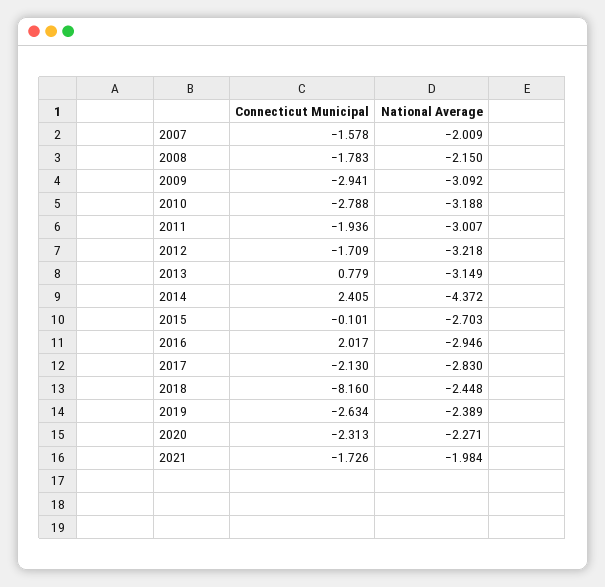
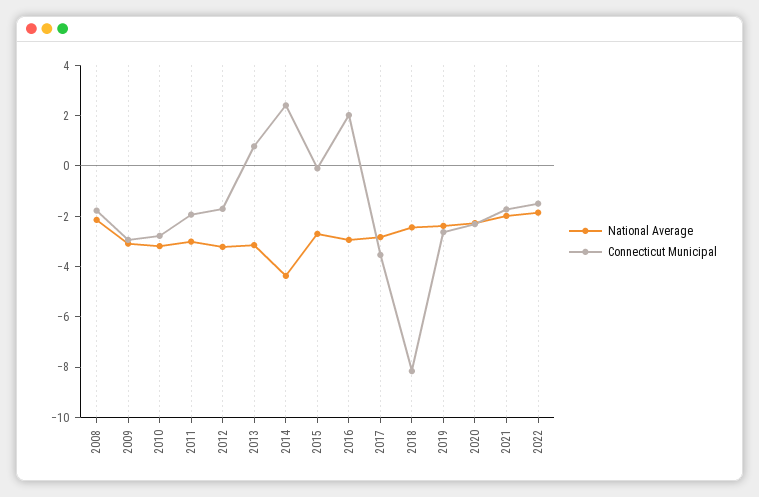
Connecticut Municipal, 2007: -1.578 -> none
National Average, 2007: -2.009 -> none
Connecticut Municipal, 2017: -2.13 -> -3.5
National Average, 2022: none -> -2
Connecticut Municipal, 2022: none -> -1.5

